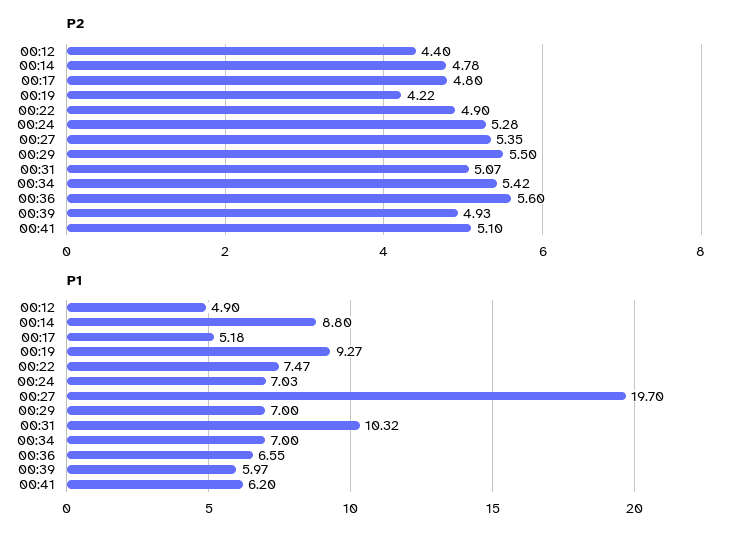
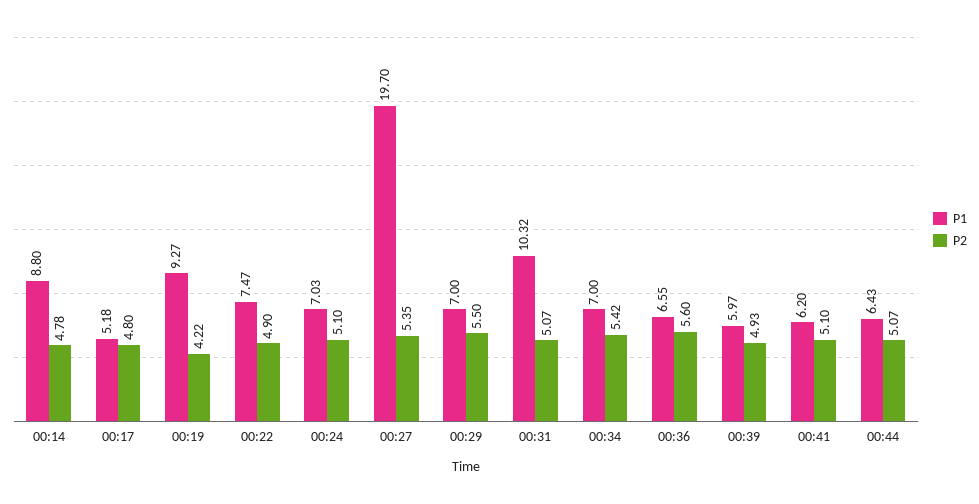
P2, 00:12: 4.4 -> none
P2, 00:24: 5.28 -> 5.1
P1, 00:12: 4.9 -> none
P1, 00:44: none -> 6.43
P2, 00:44: none -> 5.07

